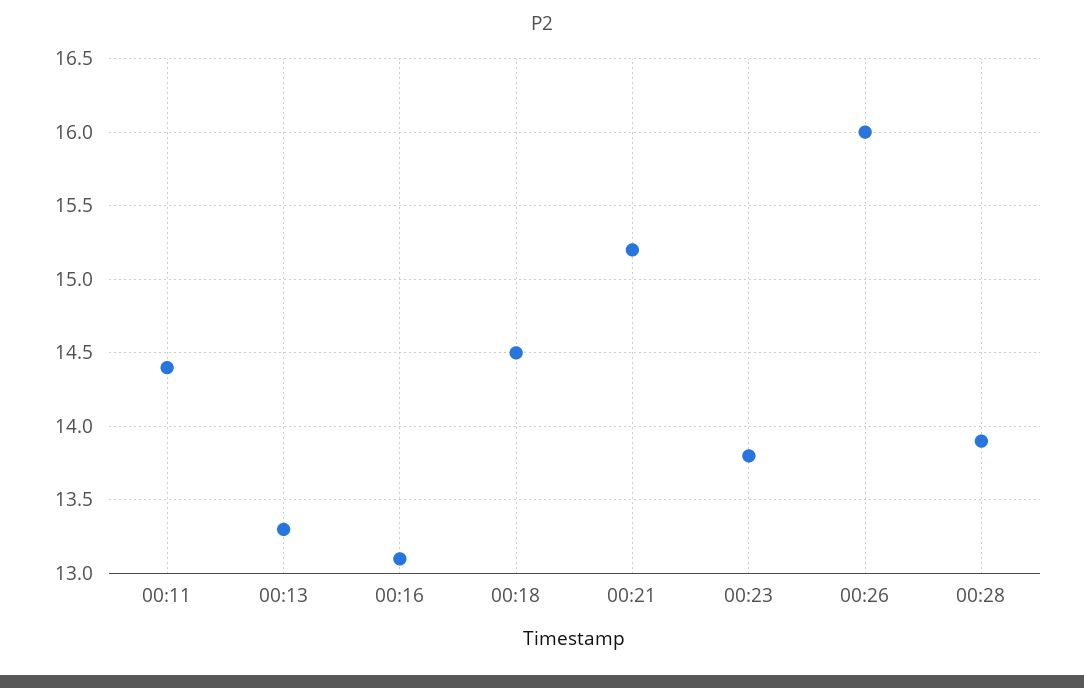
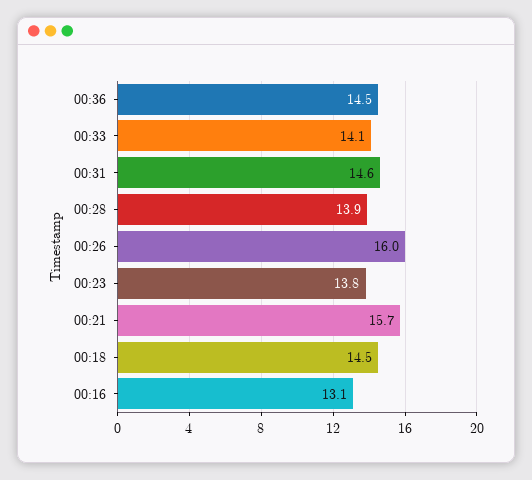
00:11: 14.4 -> none
00:13: 13.3 -> none
00:21: 15.2 -> 15.7
00:36: none -> 14.5
00:33: none -> 14.1
00:31: none -> 14.6

